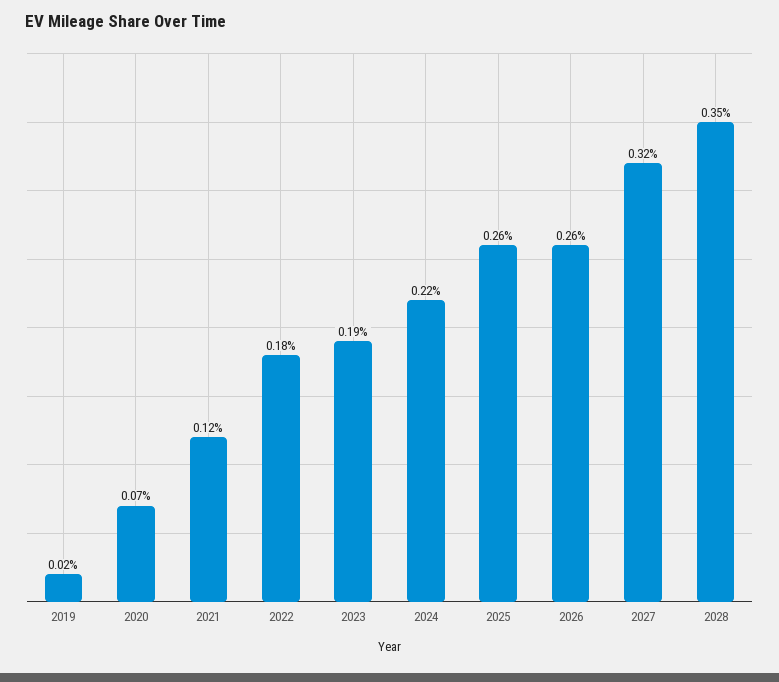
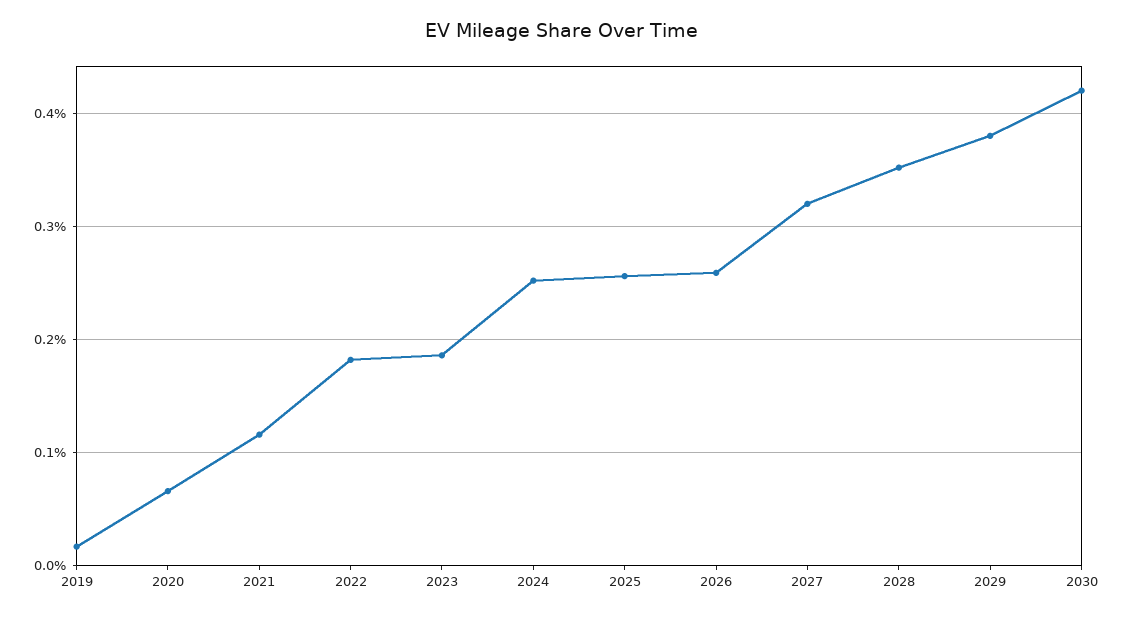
2024: 0.22 -> 0.25
2029: none -> 0.38
2030: none -> 0.42

